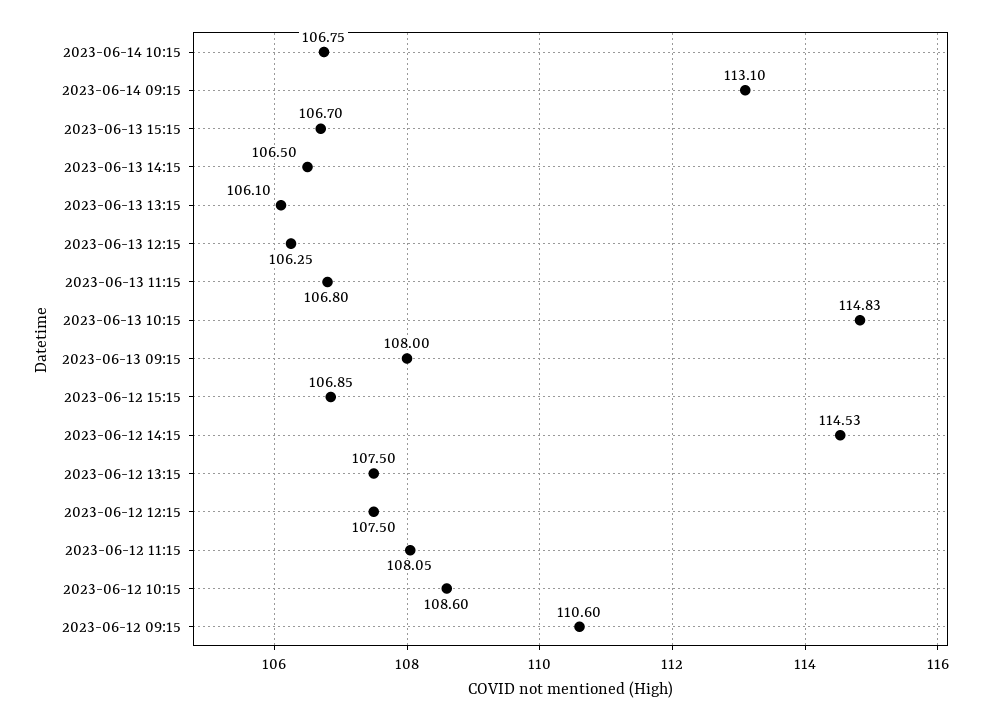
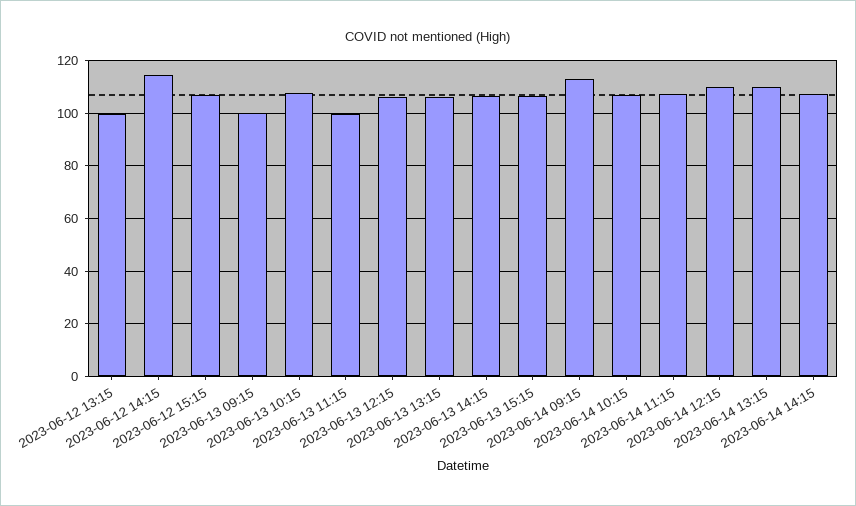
2023-06-13 11:15: 106.8 -> 100
2023-06-13 10:15: 114.83 -> 107.5
2023-06-13 09:15: 108 -> 100
2023-06-12 13:15: 107.5 -> 100
2023-06-12 12:15: 107.5 -> none
2023-06-12 11:15: 108.05 -> none
2023-06-12 10:15: 108.6 -> none
2023-06-12 09:15: 110.6 -> none
2023-06-14 11:15: none -> 107.5
2023-06-14 12:15: none -> 110
2023-06-14 13:15: none -> 110
2023-06-14 14:15: none -> 107.5

